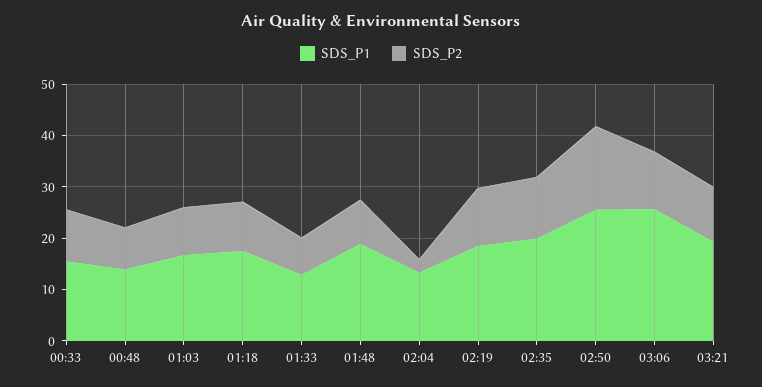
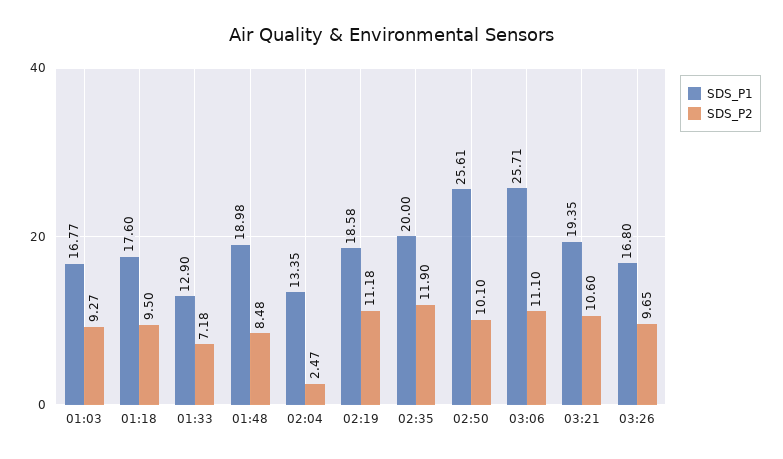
SDS_P1, 00:33: 16 -> none
SDS_P2, 00:33: 10 -> none
SDS_P1, 00:48: 14 -> none
SDS_P2, 00:48: 8 -> none
SDS_P2, 02:50: 16 -> 10.1
SDS_P1, 03:26: none -> 16.8
SDS_P2, 03:26: none -> 9.65

